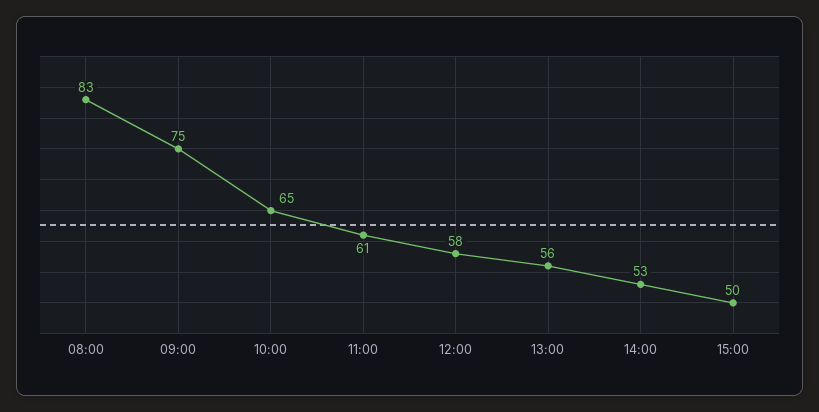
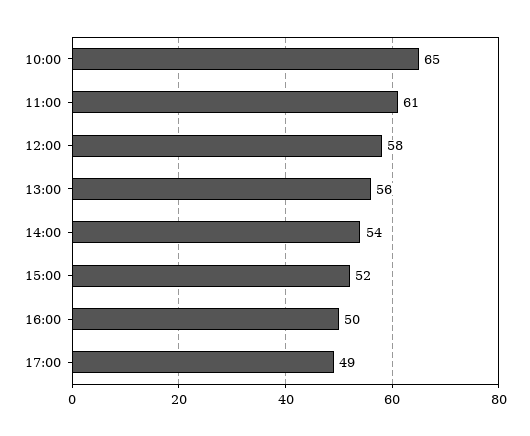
08:00: 83 -> none
09:00: 75 -> none
14:00: 53 -> 54
15:00: 50 -> 52
16:00: none -> 50
17:00: none -> 49

